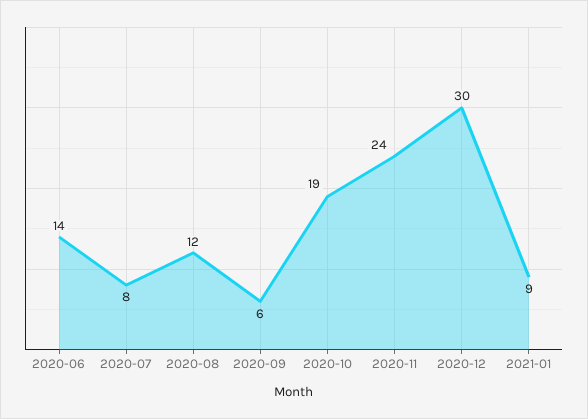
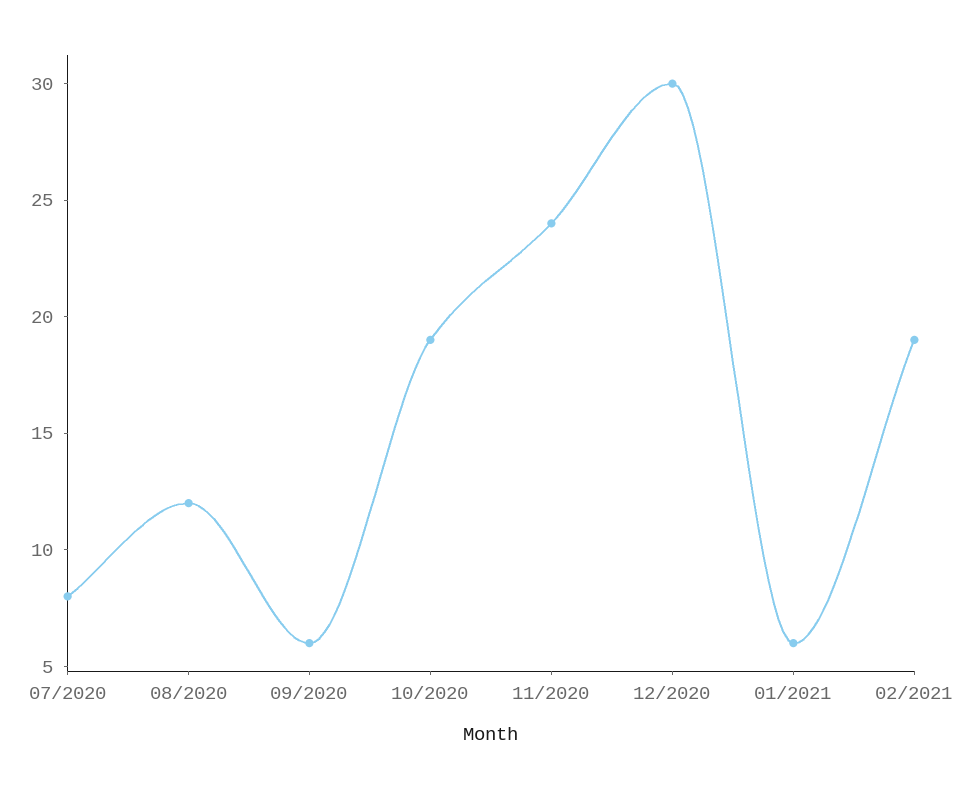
2020-06: 14 -> none
2021-01: 9 -> 6
02/2021: none -> 19

